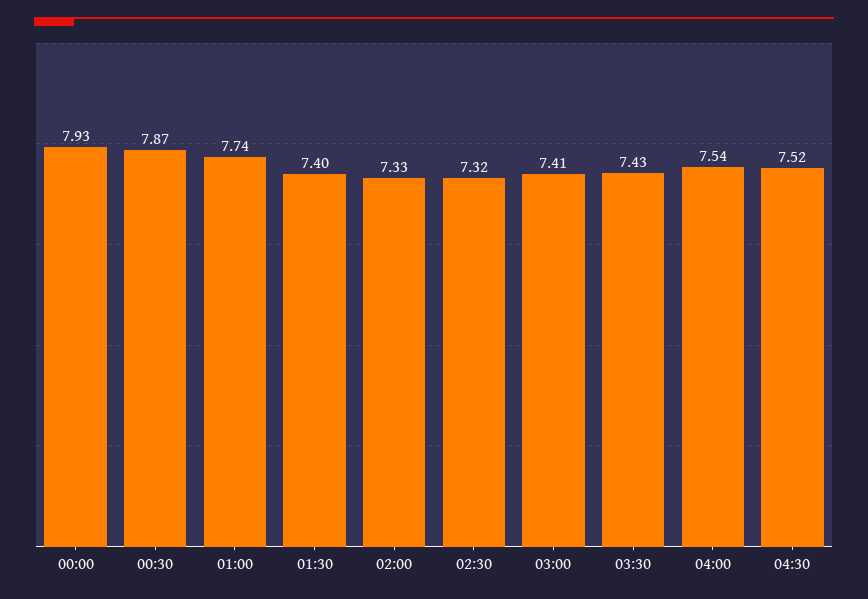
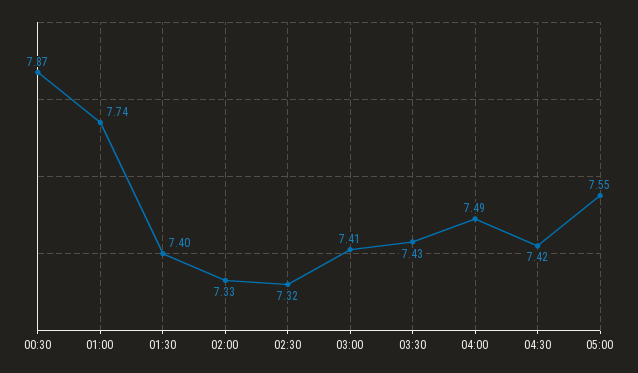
00:00: 7.93 -> none
04:00: 7.54 -> 7.49
04:30: 7.52 -> 7.42
05:00: none -> 7.55

